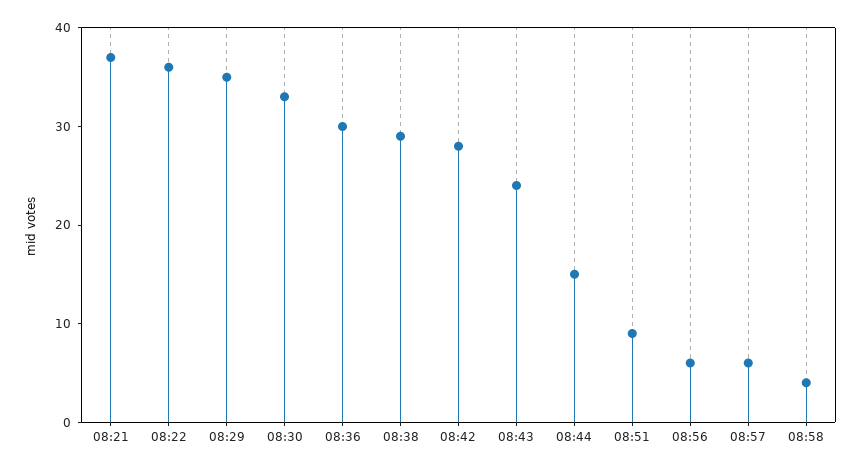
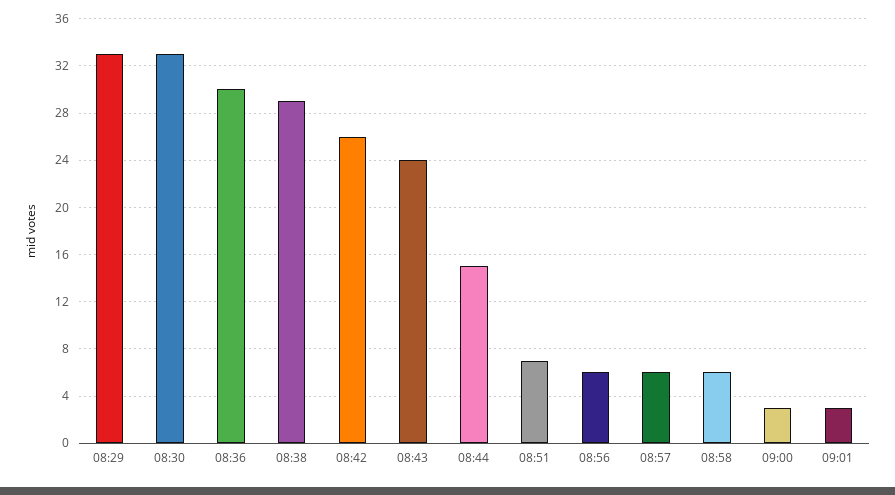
08:21: 37 -> none
08:22: 36 -> none
08:29: 35 -> 33
08:42: 28 -> 26
08:51: 9 -> 7
08:58: 4 -> 6
09:00: none -> 3
09:01: none -> 3

